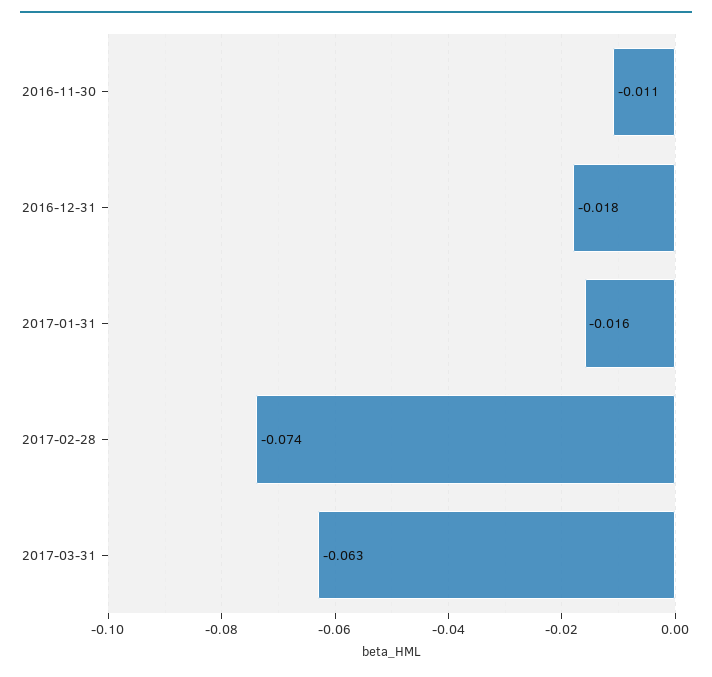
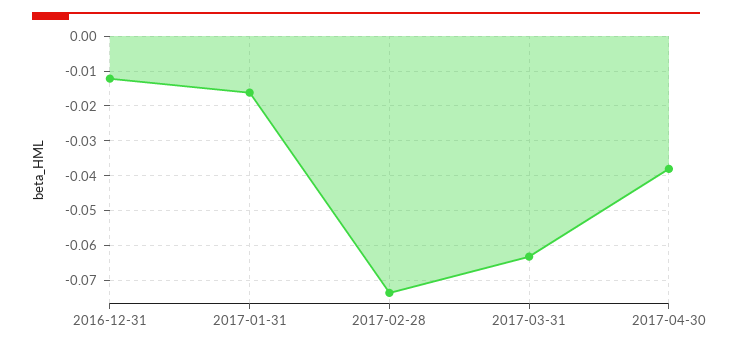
2016-11-30: -0.011 -> none
2016-12-31: -0.018 -> -0.012
2017-04-30: none -> -0.038

